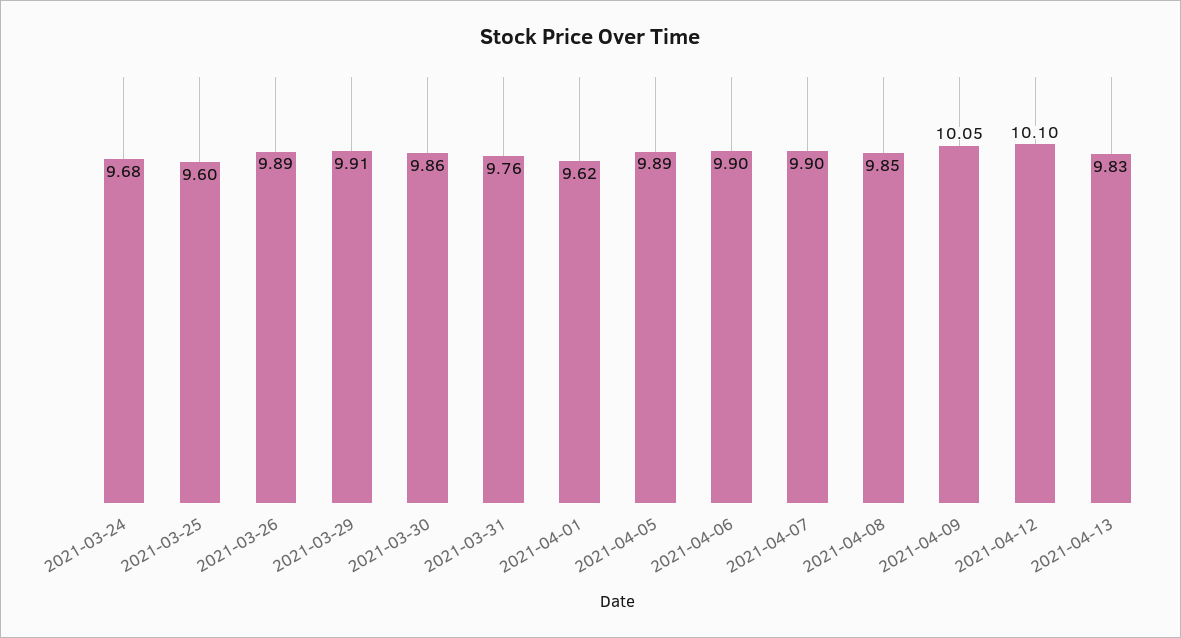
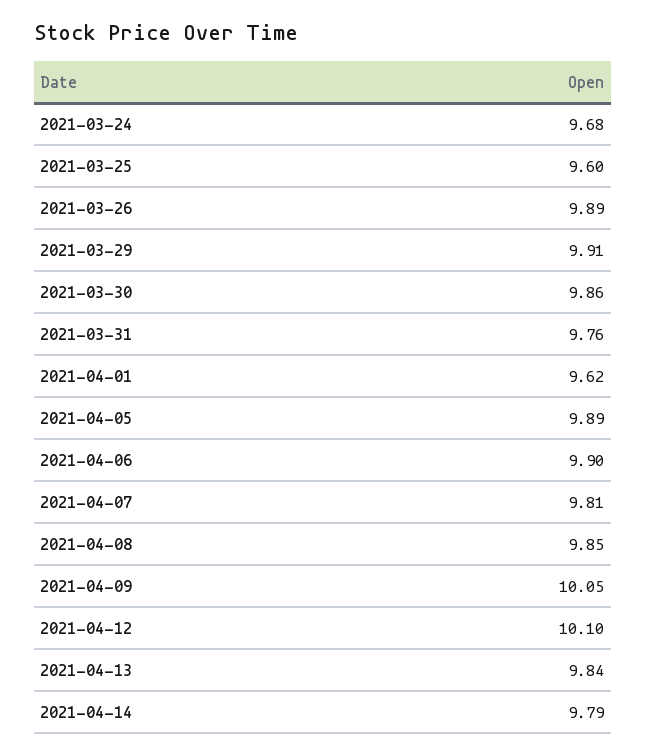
2021-04-07: 9.9 -> 9.81
2021-04-13: 9.83 -> 9.84
2021-04-14: none -> 9.79

